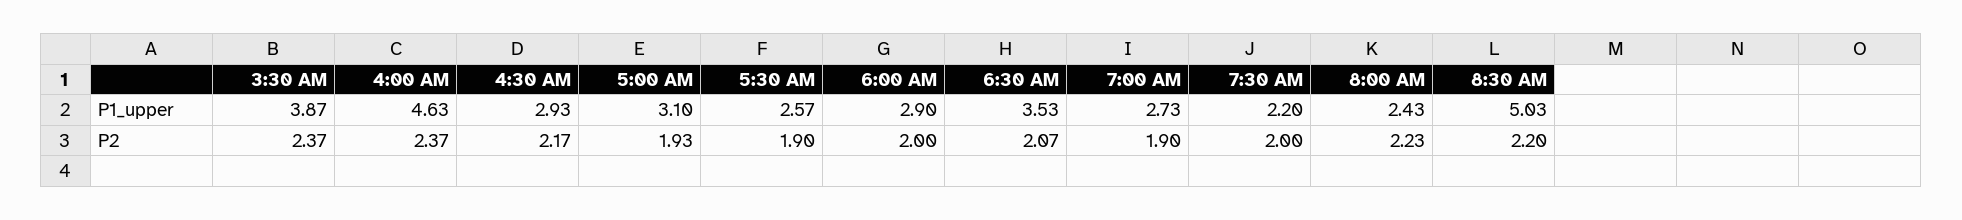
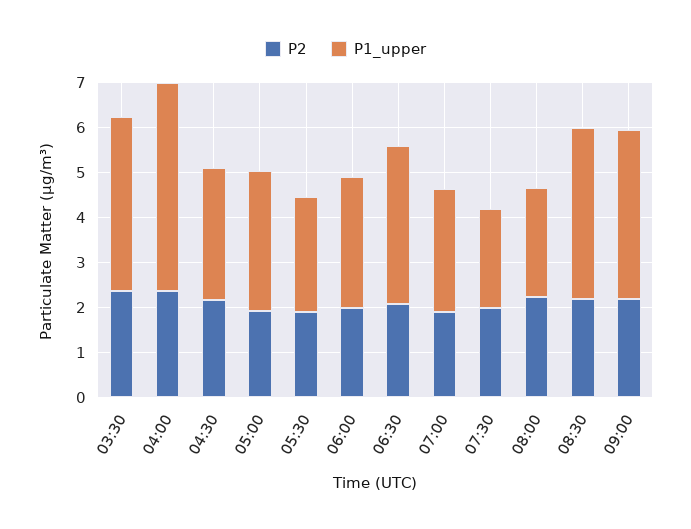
P1_upper, 8:30 AM: 5.03 -> 3.8
P2, 09:00: none -> 2.2
P1_upper, 09:00: none -> 3.8

